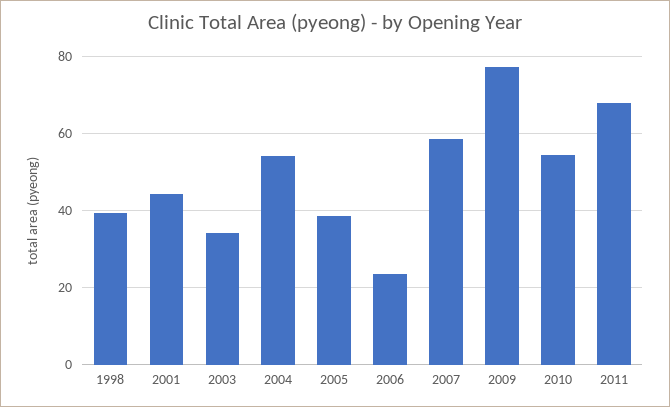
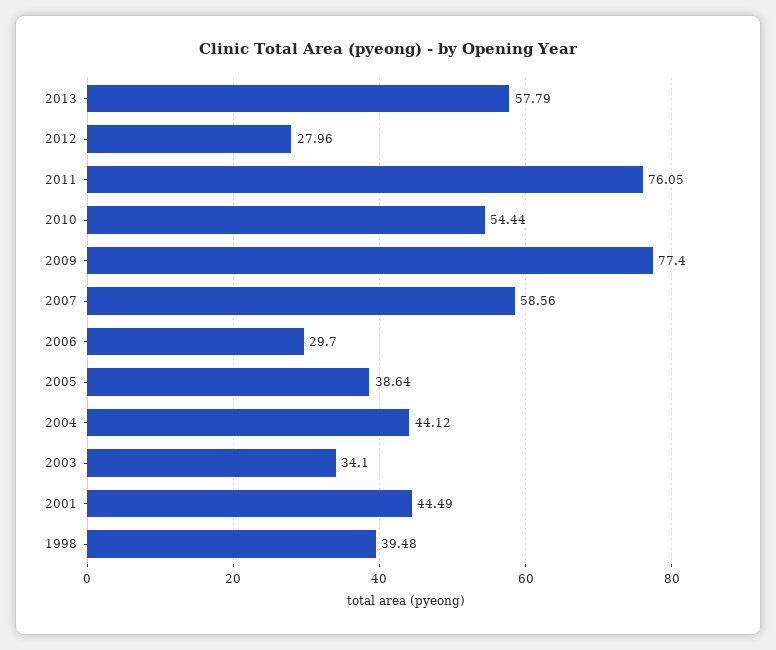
2004: 54 -> 44.12
2006: 24 -> 29.7
2011: 68 -> 76.05
2013: none -> 57.79
2012: none -> 27.96

